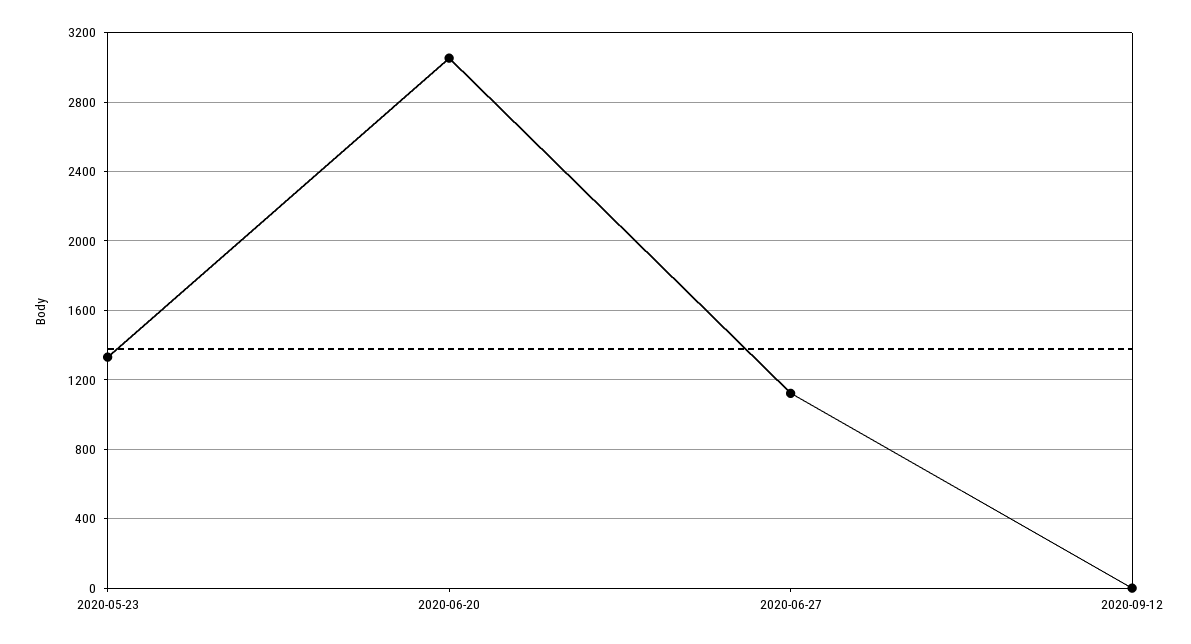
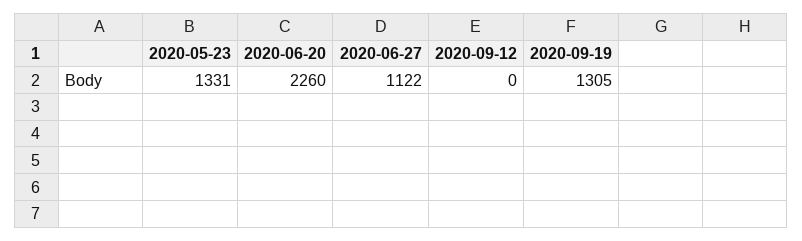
2020-06-20: 3050 -> 2260
2020-09-19: none -> 1305

